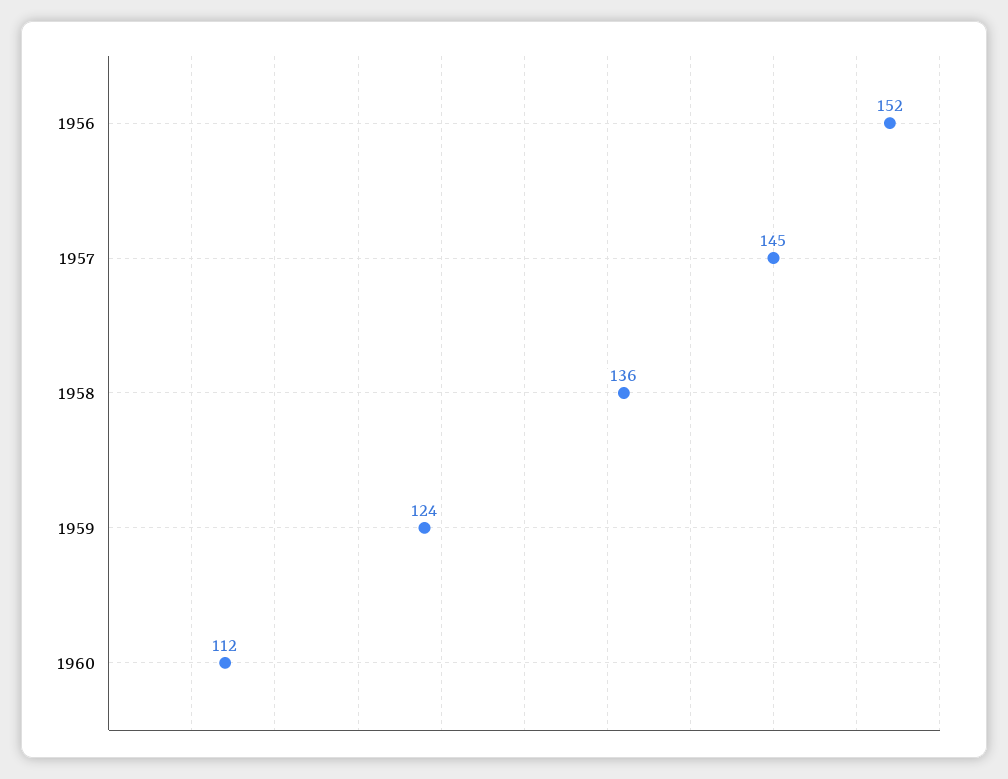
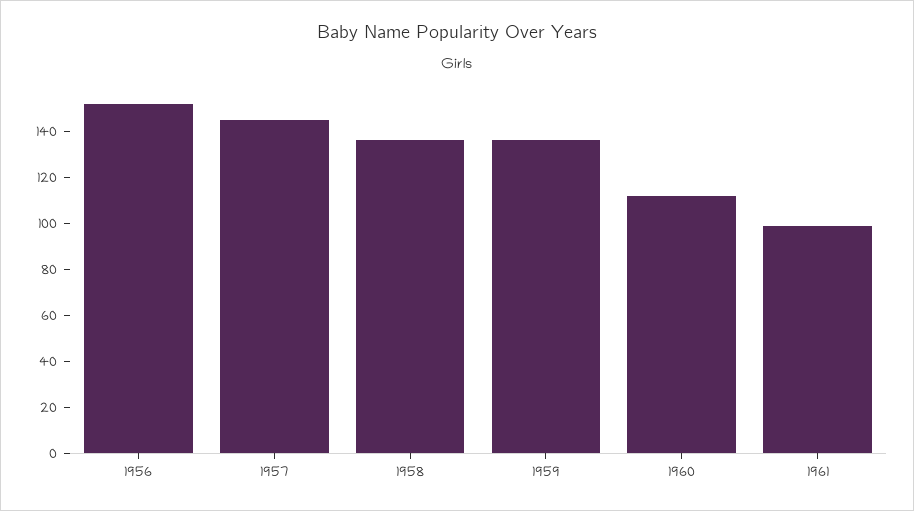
1959: 124 -> 135
1961: none -> 100

